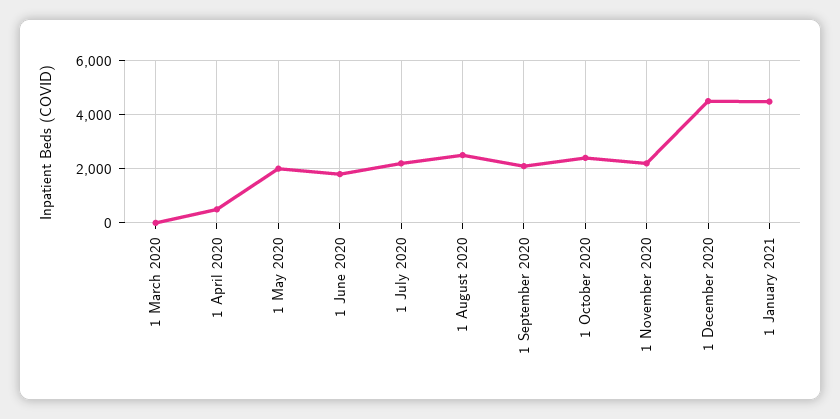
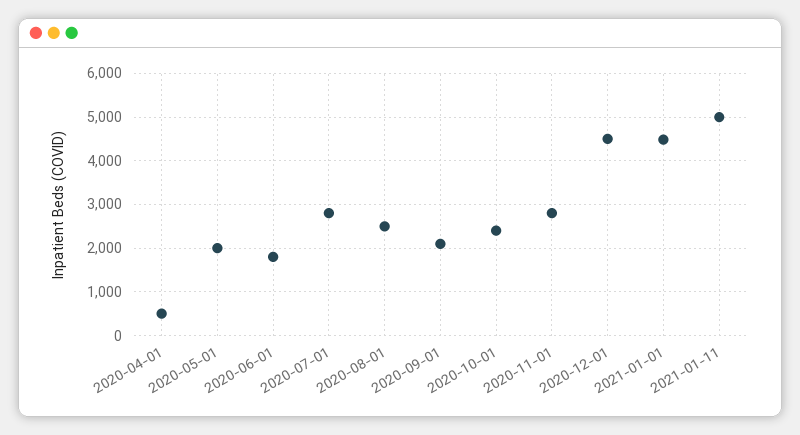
1 March 2020: 0 -> none
1 July 2020: 2250 -> 2800
1 November 2020: 2250 -> 2800
2021-01-11: none -> 5000

